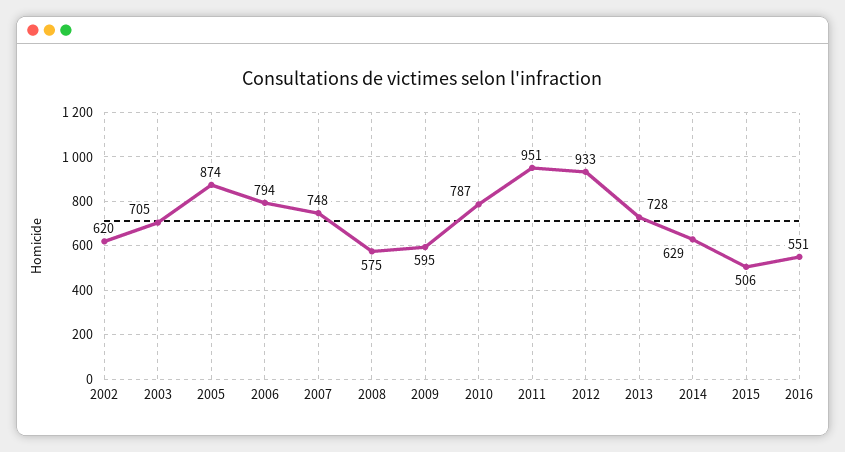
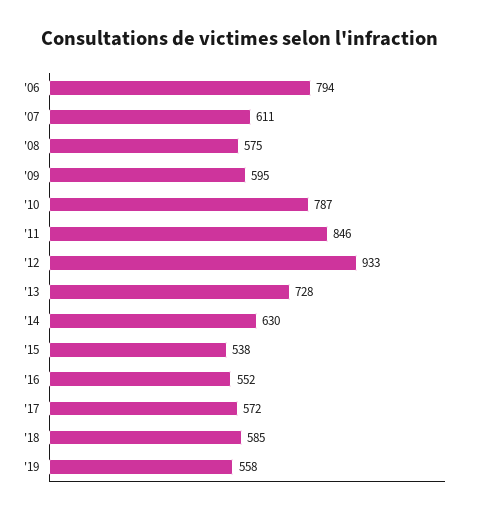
2002: 620 -> none
2003: 705 -> none
2005: 874 -> none
2007: 748 -> 611
2011: 951 -> 846
2014: 629 -> 630
2015: 506 -> 538
2016: 551 -> 552
'17: none -> 572
'18: none -> 585
'19: none -> 558

